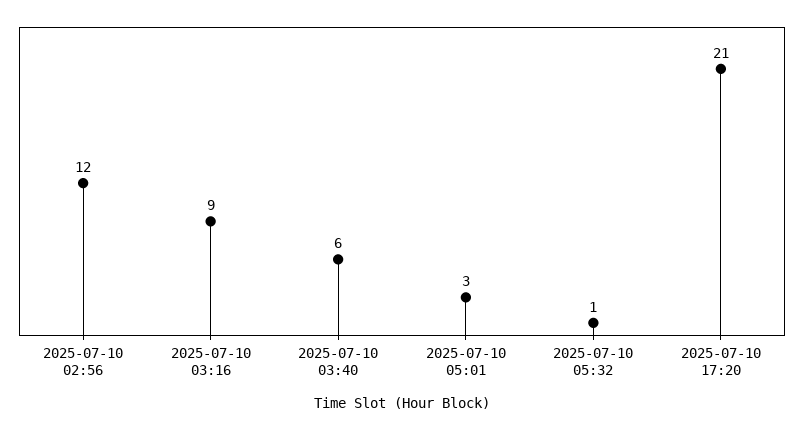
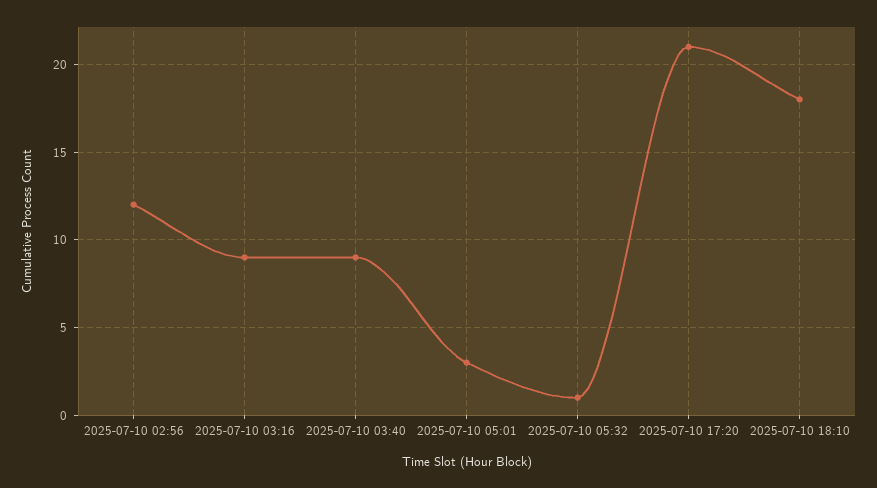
2025-07-10 03:40: 6 -> 9
2025-07-10 18:10: none -> 18

